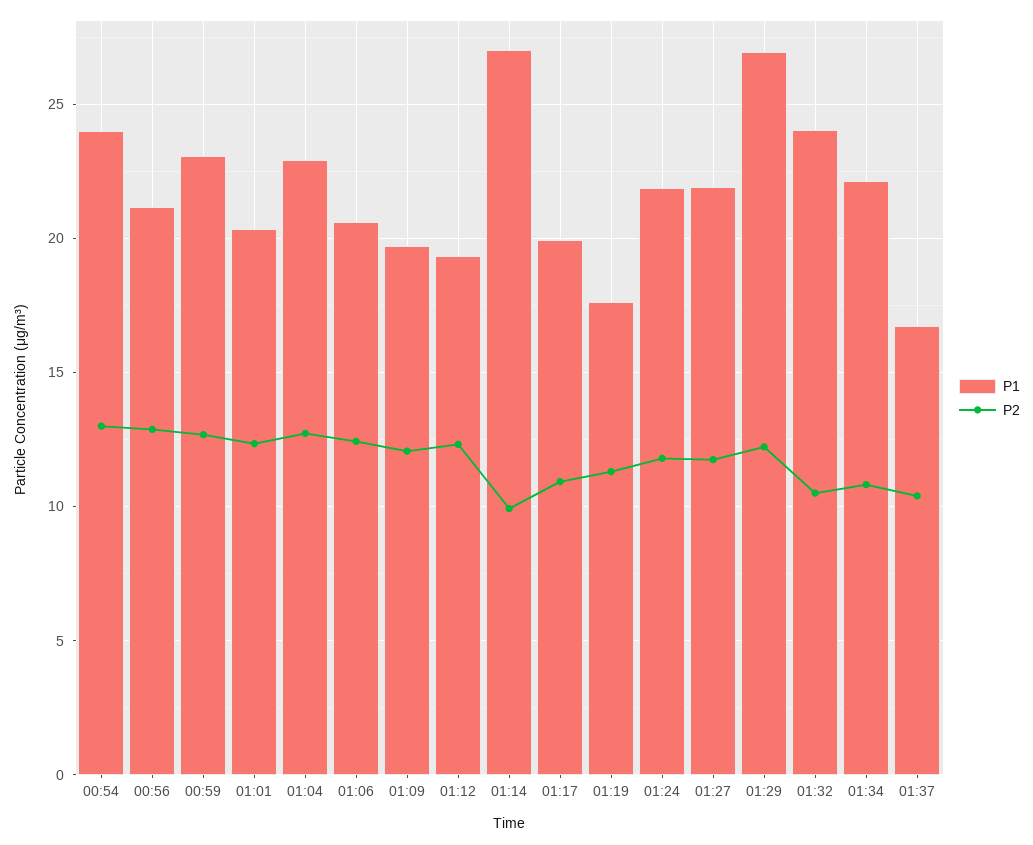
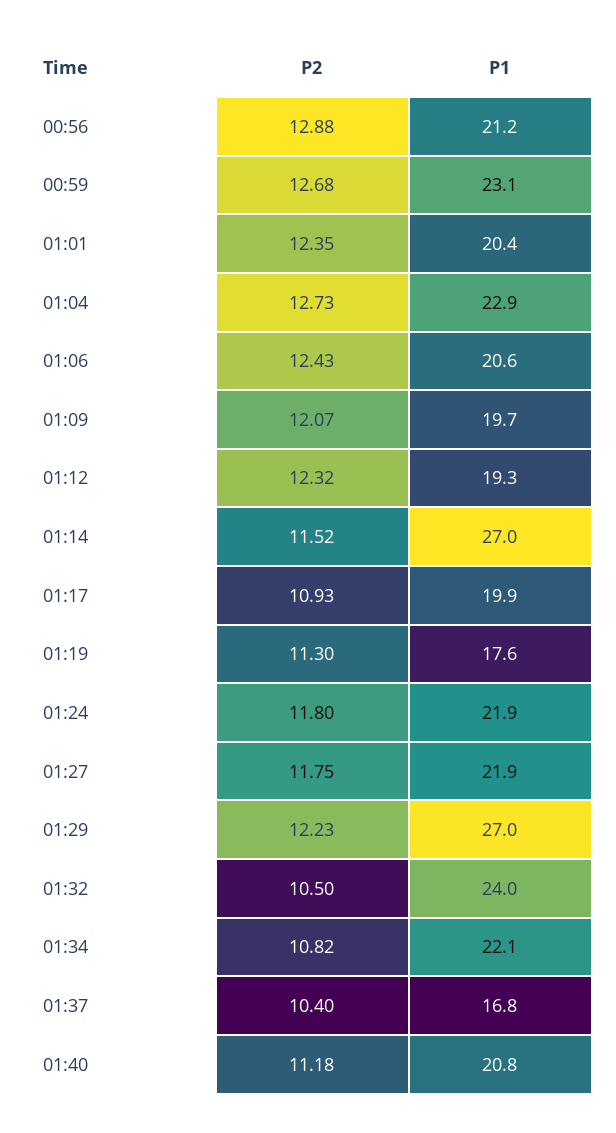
P1, 00:54: 24 -> none
P2, 00:54: 13 -> none
P2, 01:14: 10 -> 11.52
P2, 01:40: none -> 11.18
P1, 01:40: none -> 20.8

